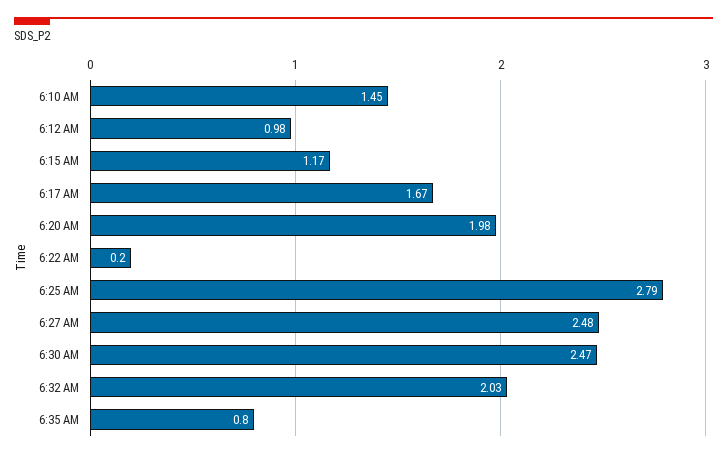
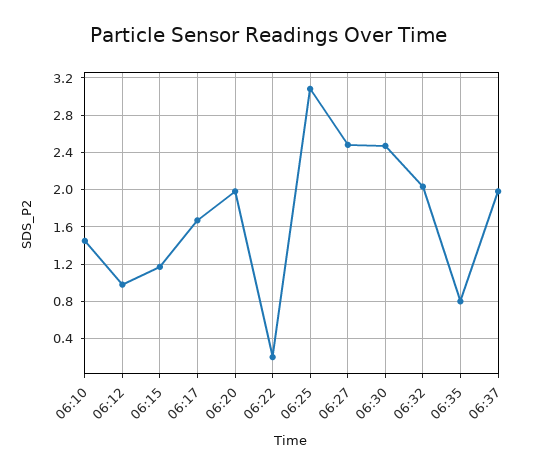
6:25 AM: 2.79 -> 3.1
06:37: none -> 2

